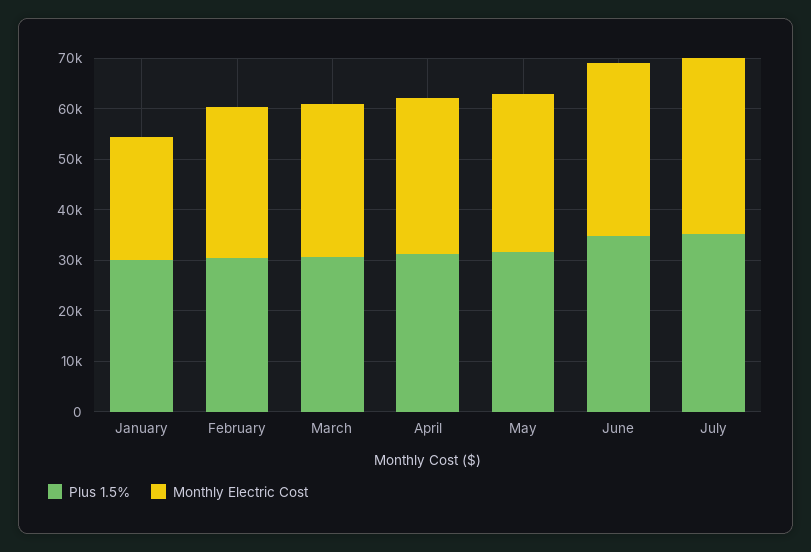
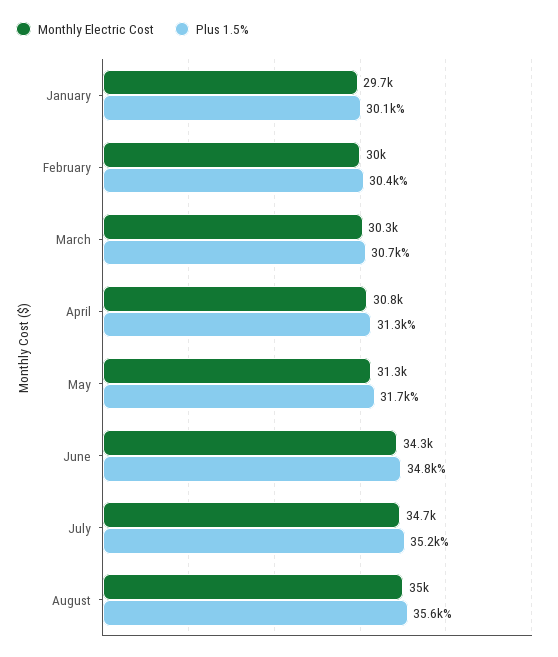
Monthly Electric Cost, January: 24000 -> 29700
Monthly Electric Cost, August: none -> 35000
Plus 1.5%, August: none -> 35600

